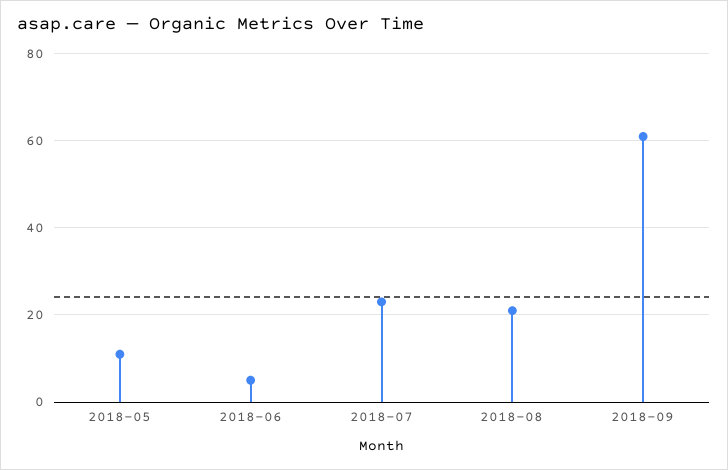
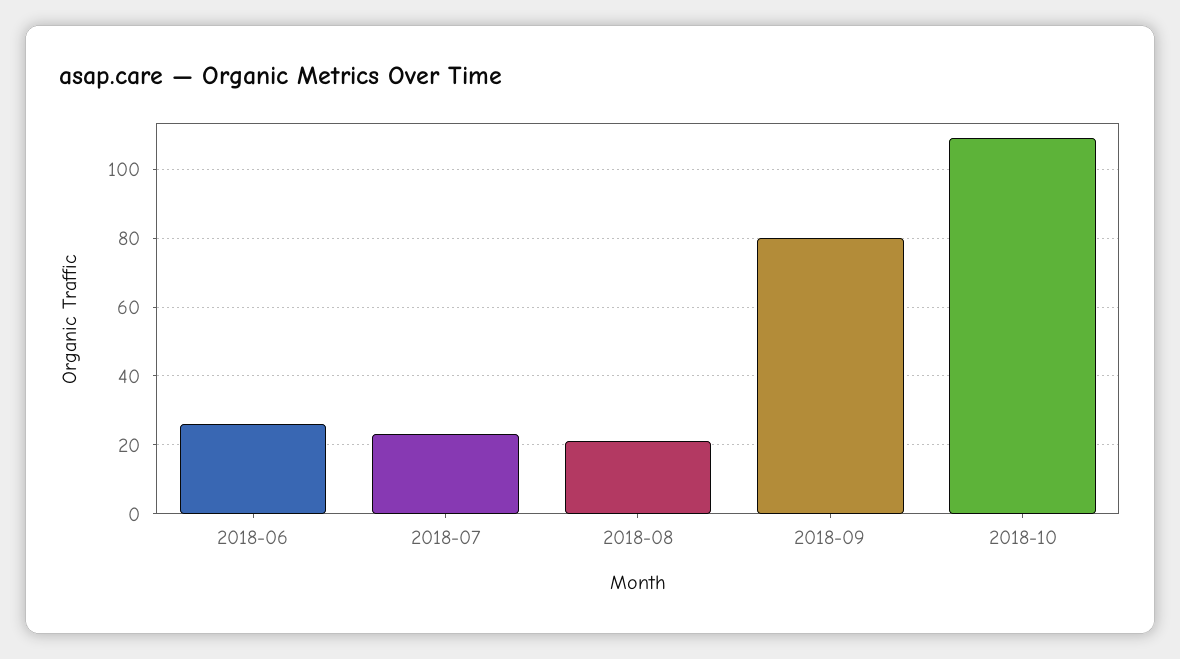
2018-05: 10 -> none
2018-06: 5 -> 25
2018-09: 60 -> 80
2018-10: none -> 110

